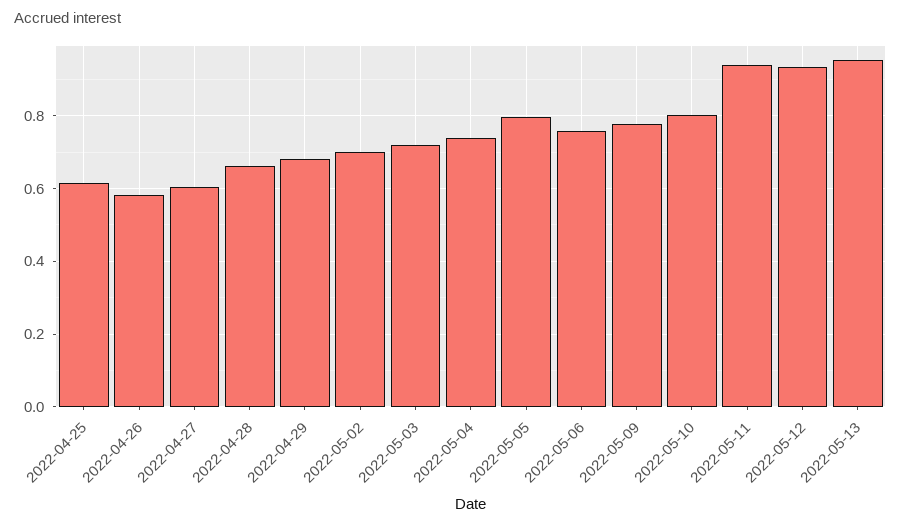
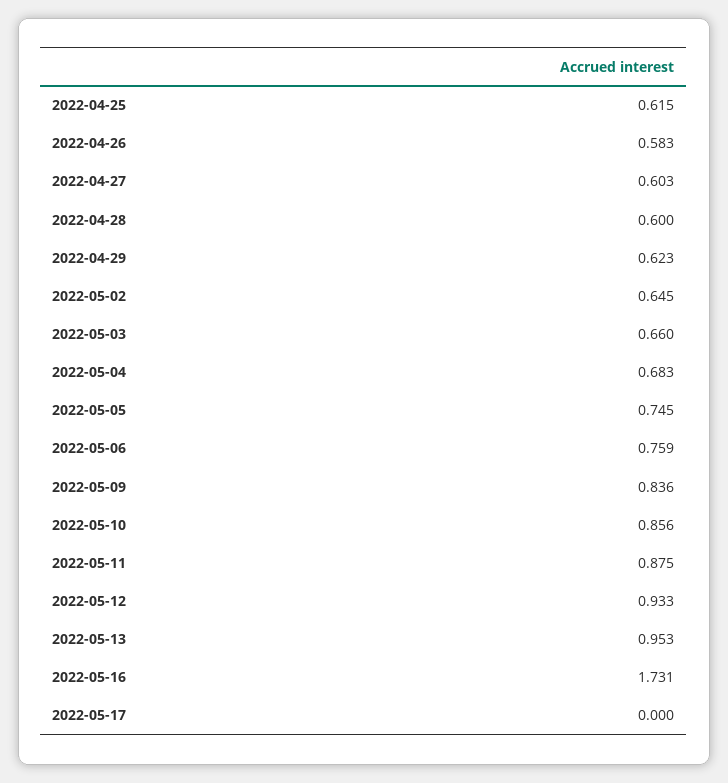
2022-04-28: 0.66 -> 0.6
2022-04-29: 0.68 -> 0.623
2022-05-02: 0.7 -> 0.645
2022-05-03: 0.72 -> 0.66
2022-05-04: 0.74 -> 0.683
2022-05-05: 0.8 -> 0.745
2022-05-09: 0.78 -> 0.836
2022-05-10: 0.8 -> 0.856
2022-05-11: 0.94 -> 0.875
2022-05-16: none -> 1.731
2022-05-17: none -> 0

